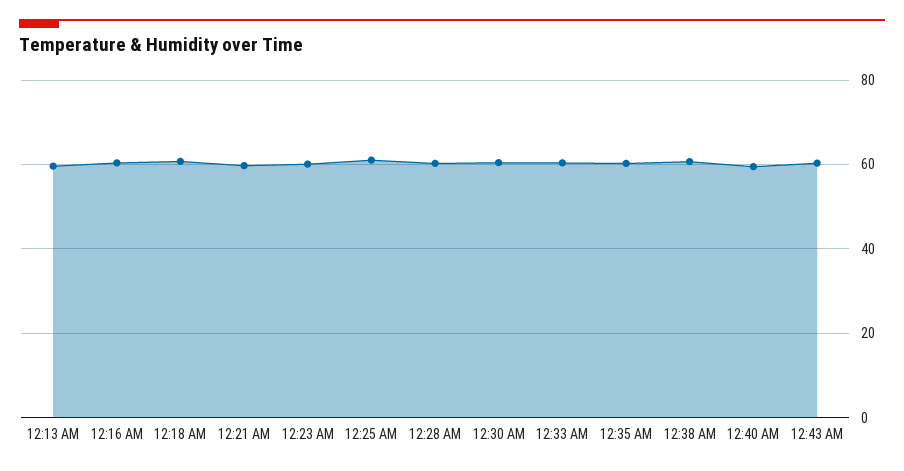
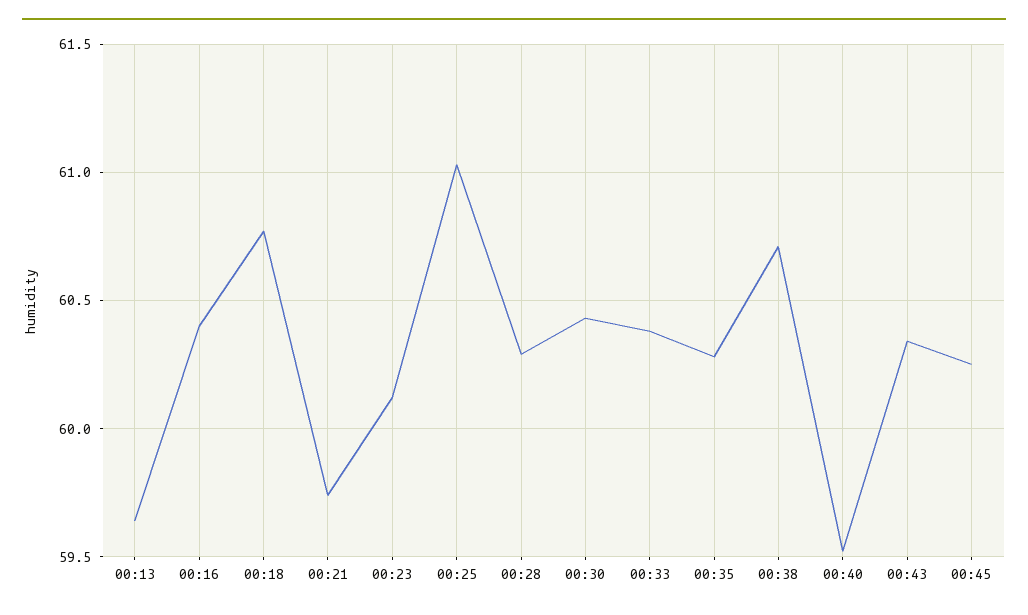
00:45: none -> 60.25

